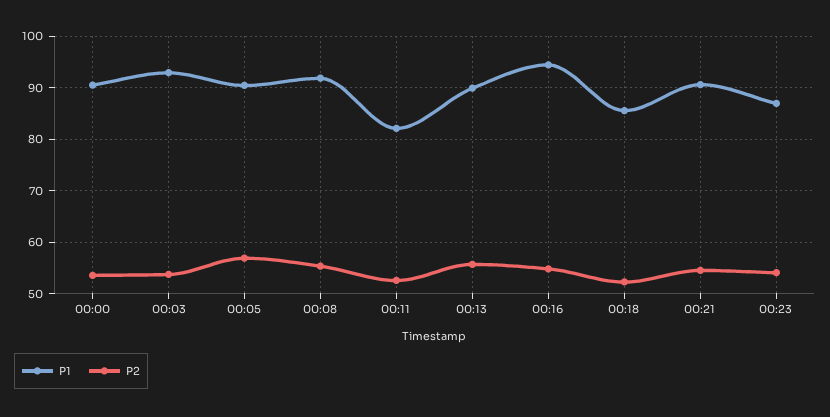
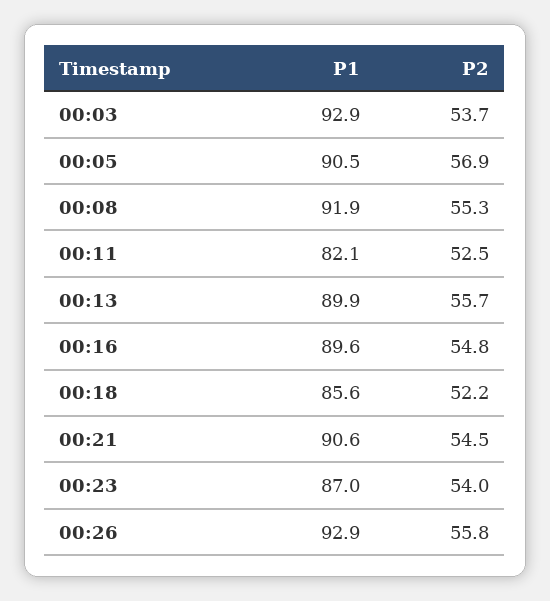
P1, 00:00: 90 -> none
P2, 00:00: 54 -> none
P1, 00:16: 94 -> 89.6
P1, 00:26: none -> 92.9
P2, 00:26: none -> 55.8

